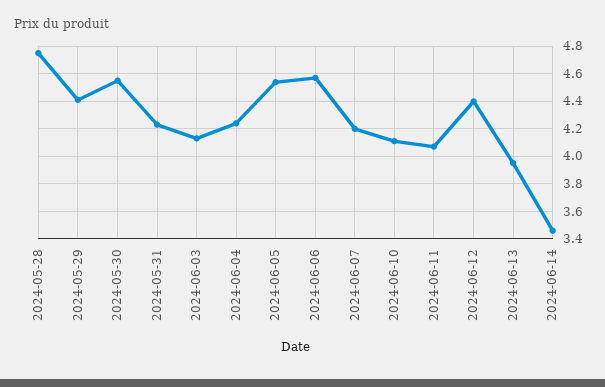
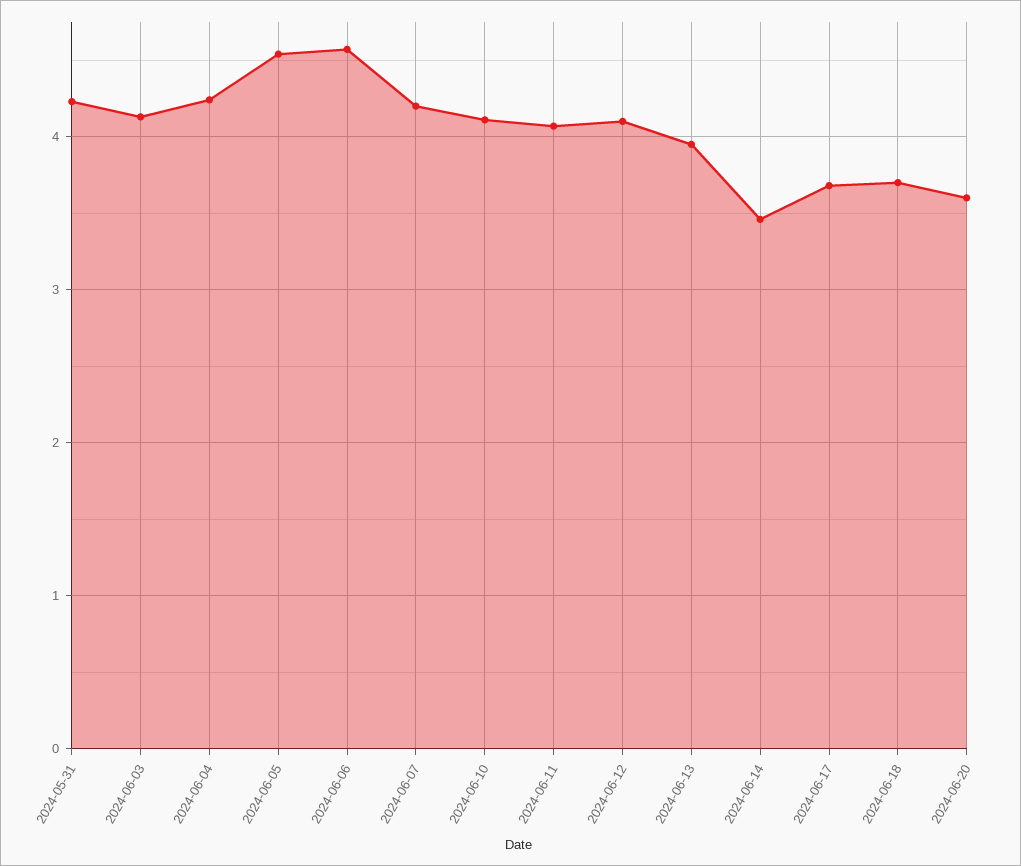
2024-05-28: 4.75 -> none
2024-05-29: 4.4 -> none
2024-05-30: 4.55 -> none
2024-06-12: 4.4 -> 4.1
2024-06-17: none -> 3.7
2024-06-18: none -> 3.7
2024-06-20: none -> 3.6

